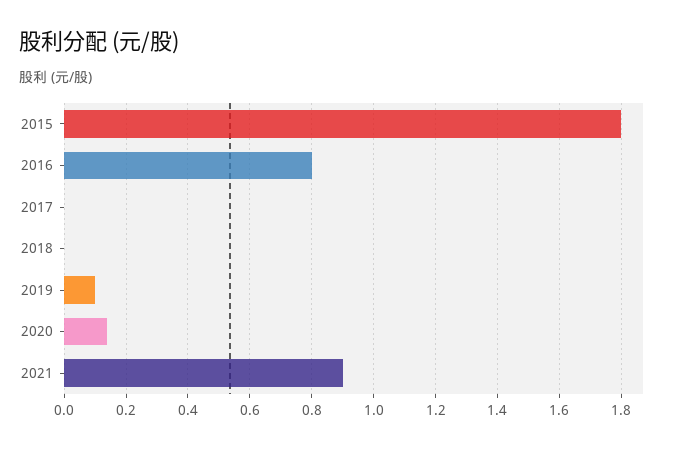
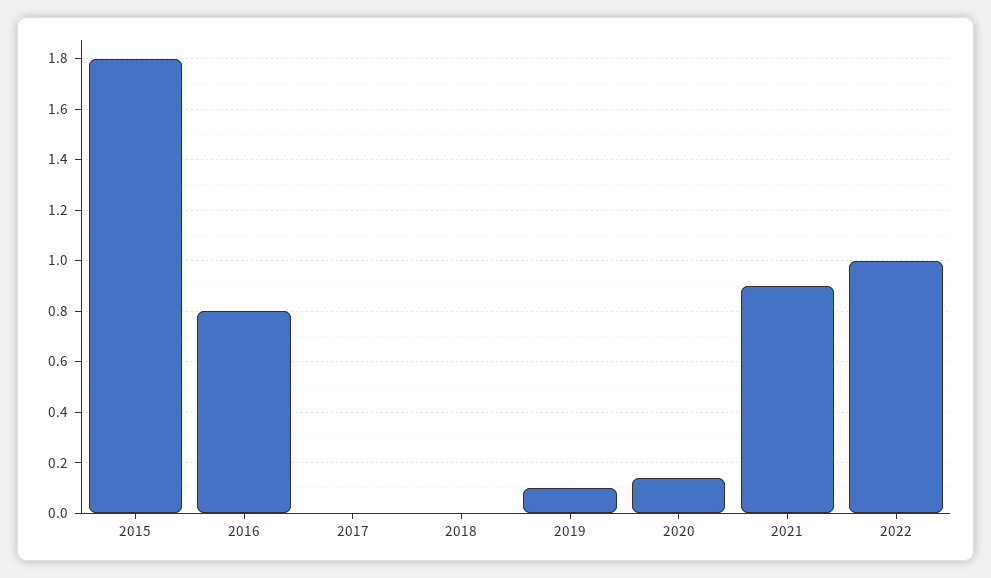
2022: none -> 1

